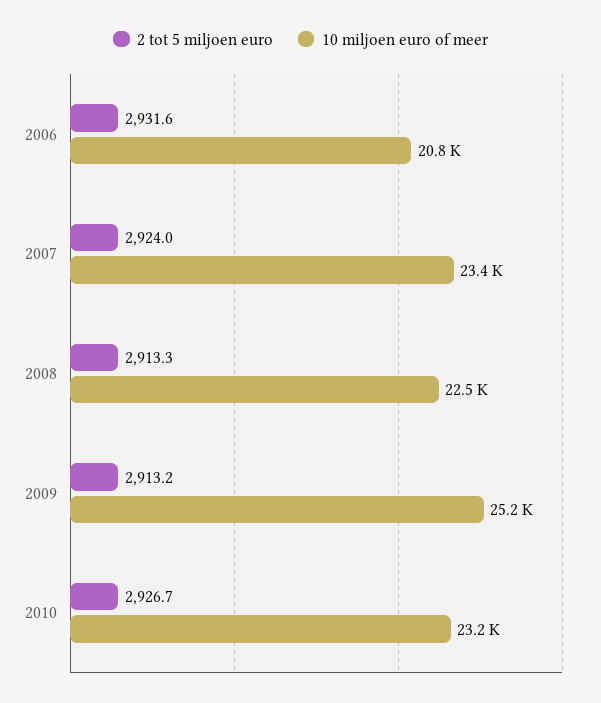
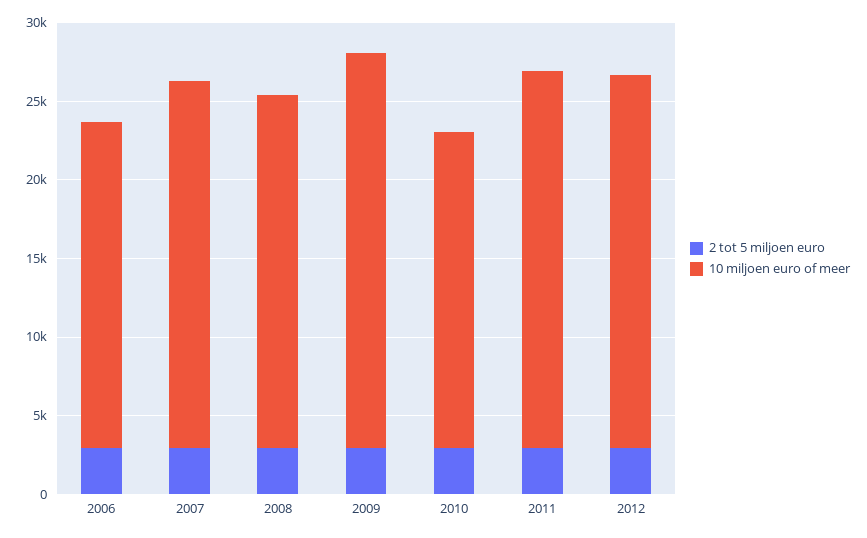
10 miljoen euro of meer, 2010: 23200 -> 20000
2 tot 5 miljoen euro, 2011: none -> 3000
10 miljoen euro of meer, 2011: none -> 24000
2 tot 5 miljoen euro, 2012: none -> 3000
10 miljoen euro of meer, 2012: none -> 24000

